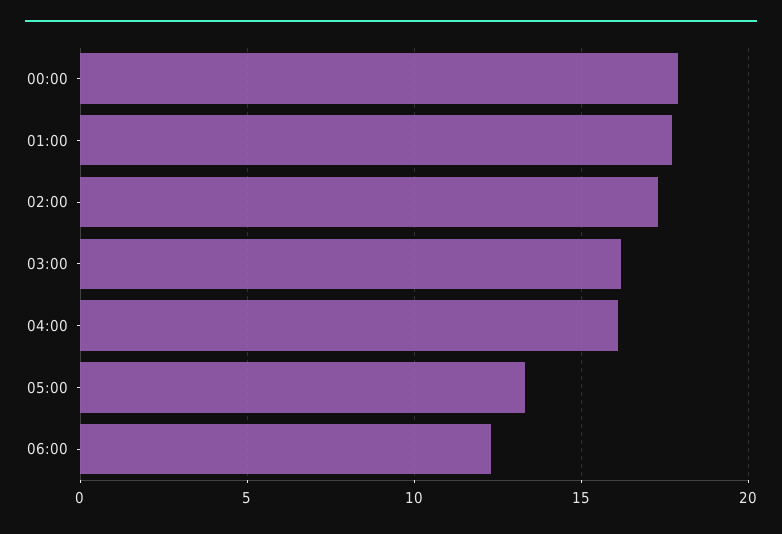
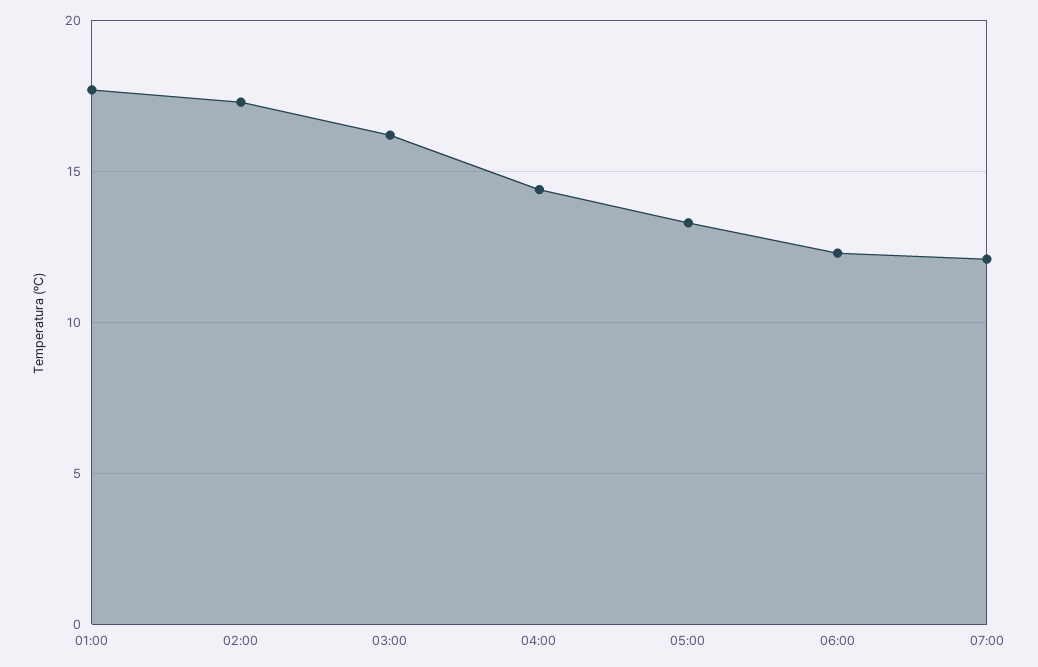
00:00: 18 -> none
04:00: 16 -> 14.5
07:00: none -> 12

